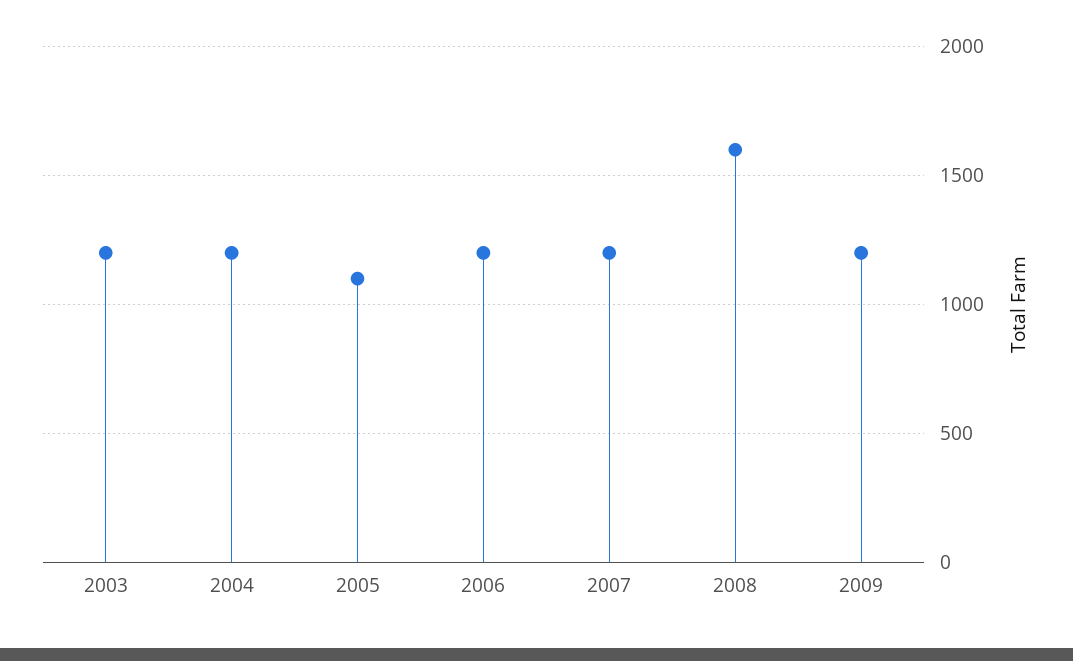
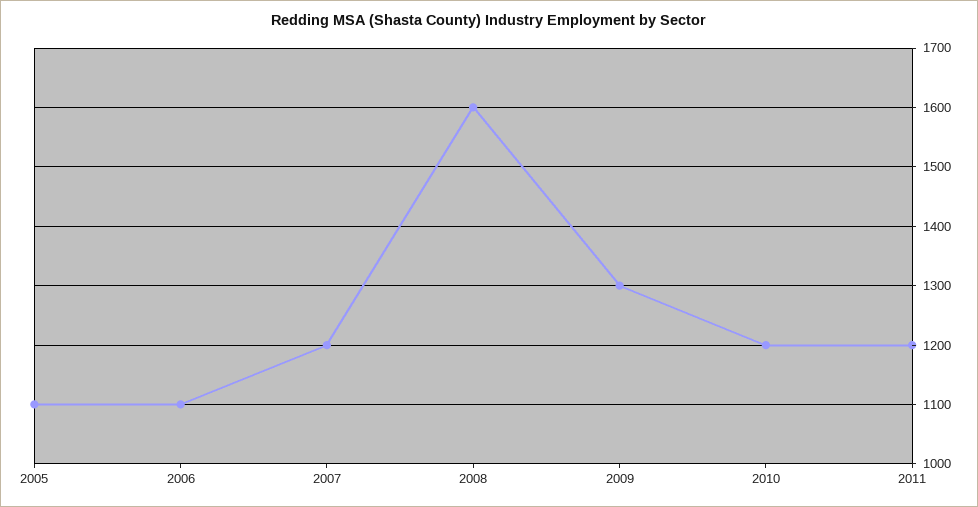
2003: 1200 -> none
2004: 1200 -> none
2006: 1200 -> 1100
2009: 1200 -> 1300
2010: none -> 1200
2011: none -> 1200

